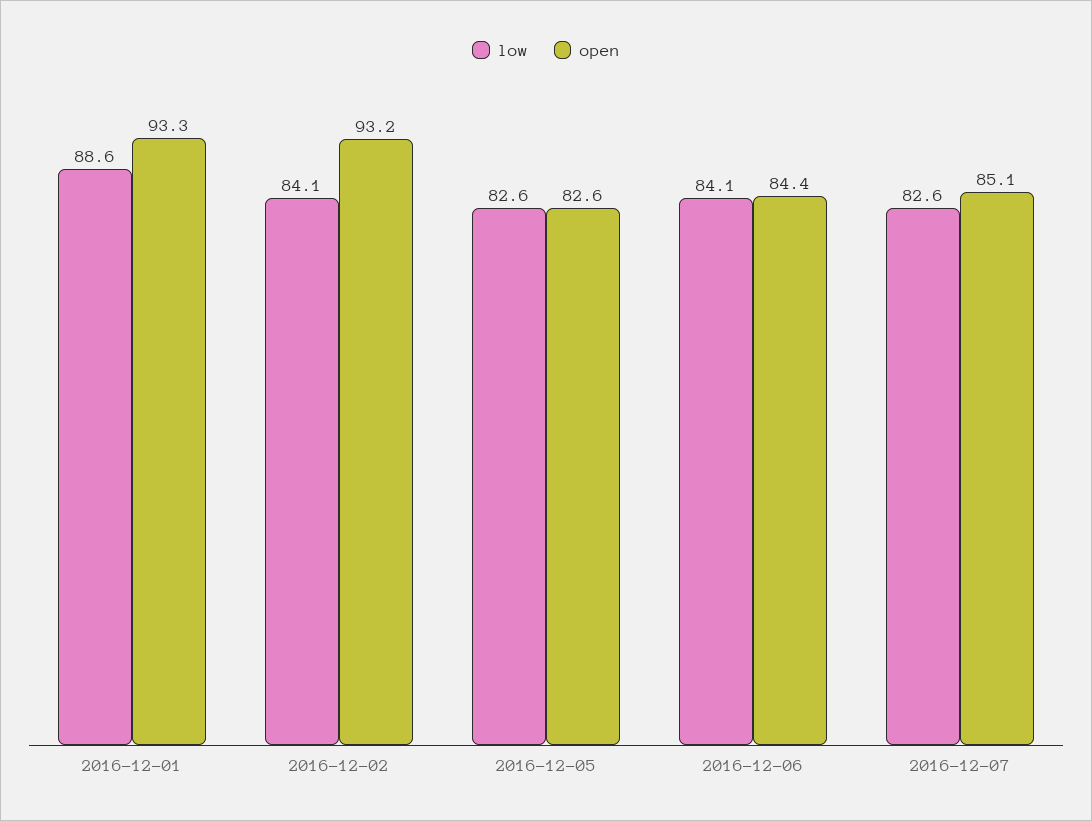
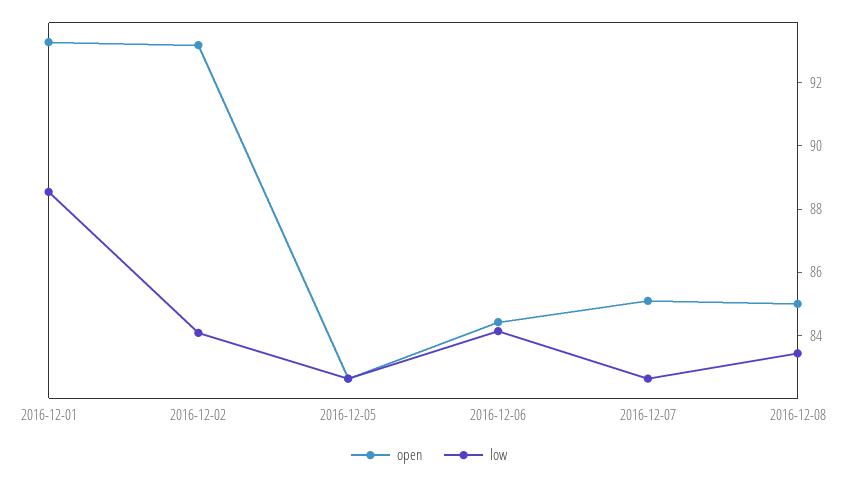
open, 2016-12-08: none -> 85
low, 2016-12-08: none -> 83.5

